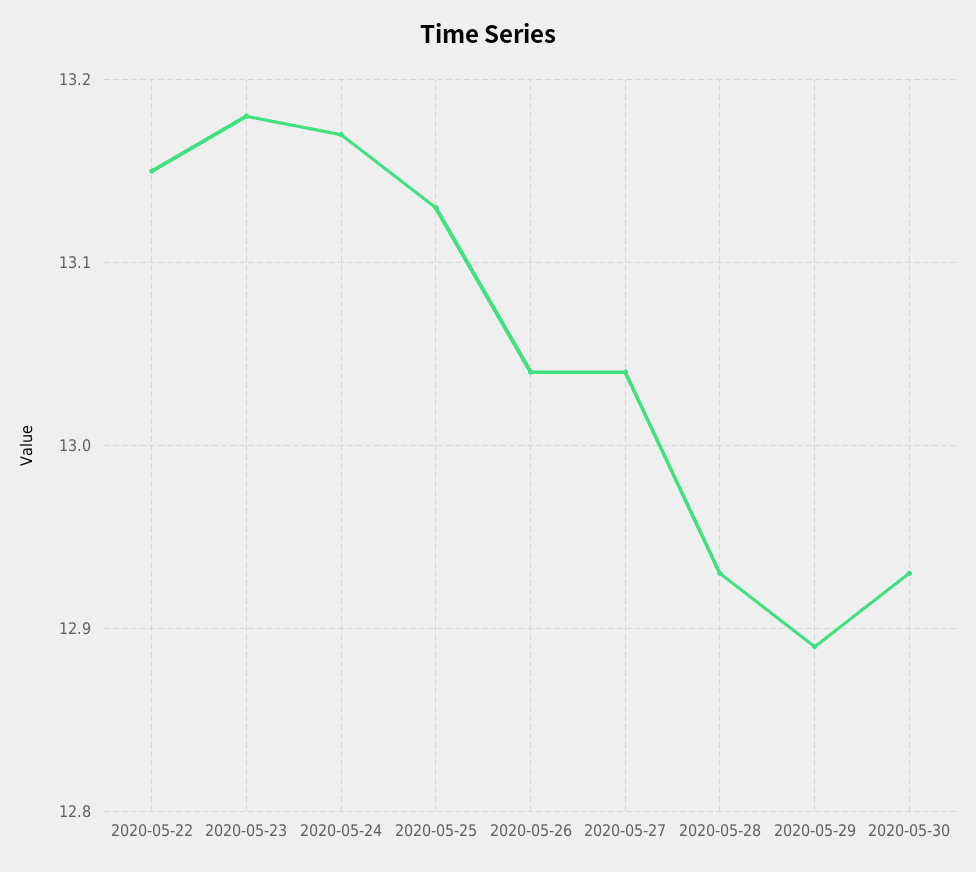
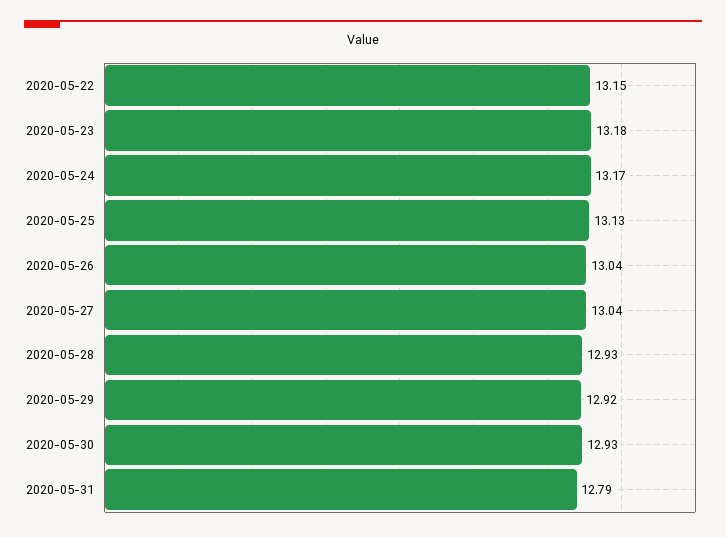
2020-05-29: 12.89 -> 12.92
2020-05-31: none -> 12.79

